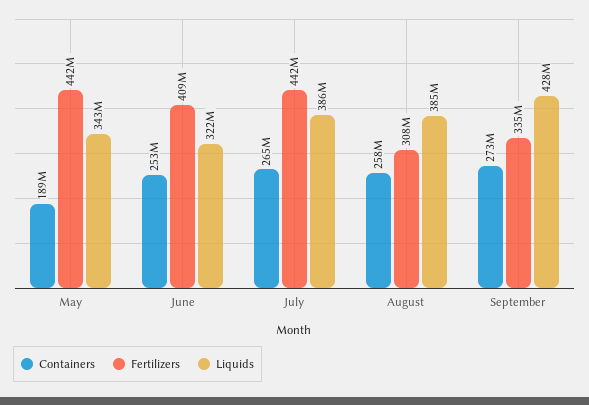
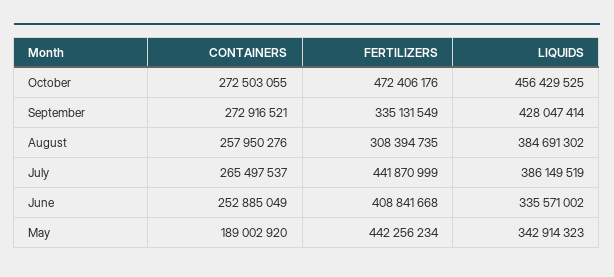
Liquids, June: 322000000 -> 335571002
Containers, October: none -> 272503055
Fertilizers, October: none -> 472406176
Liquids, October: none -> 456429525

